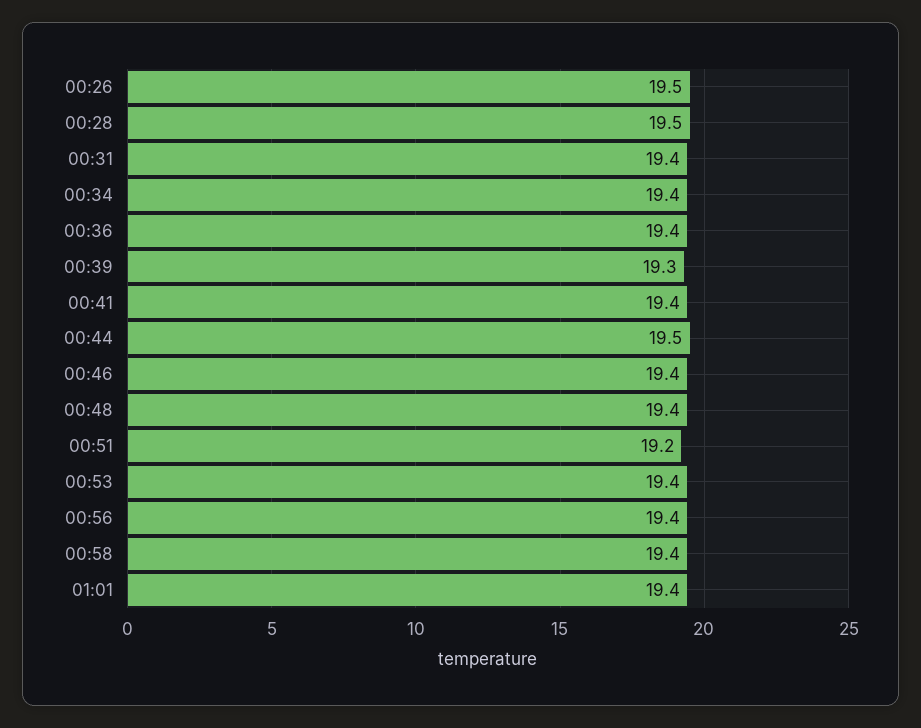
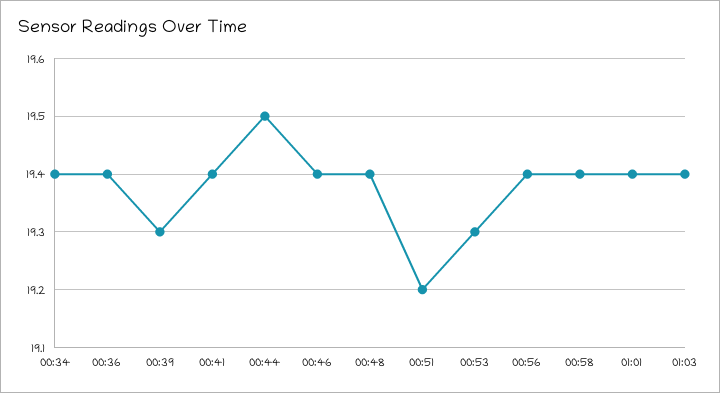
00:26: 19.5 -> none
00:28: 19.5 -> none
00:31: 19.4 -> none
00:53: 19.4 -> 19.3
01:03: none -> 19.4

